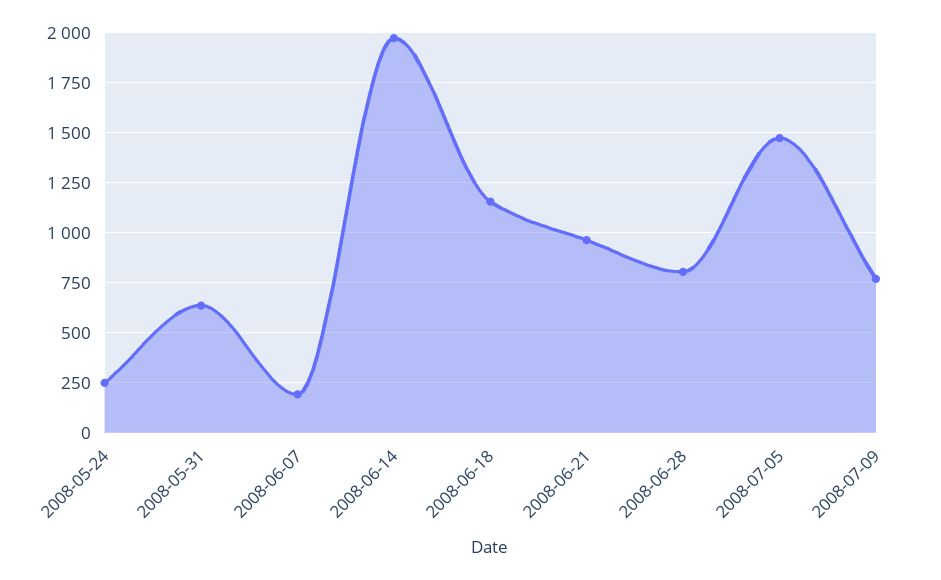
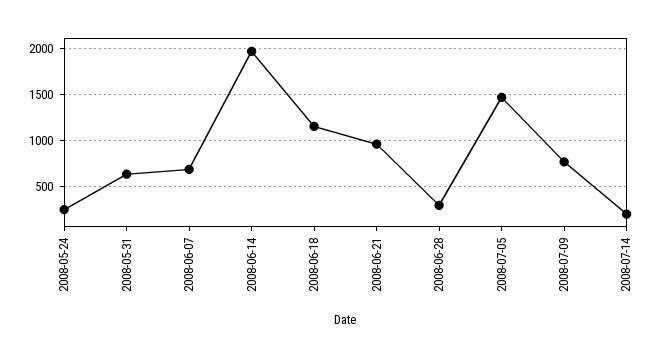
2008-06-07: 200 -> 700
2008-06-28: 800 -> 300
2008-07-14: none -> 200

